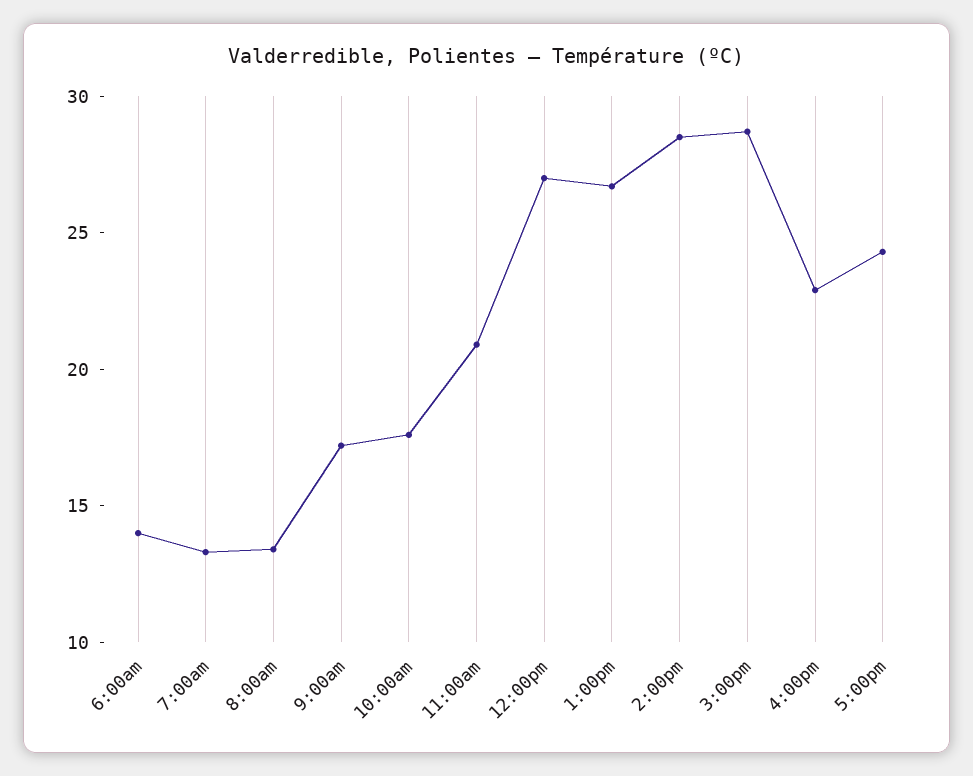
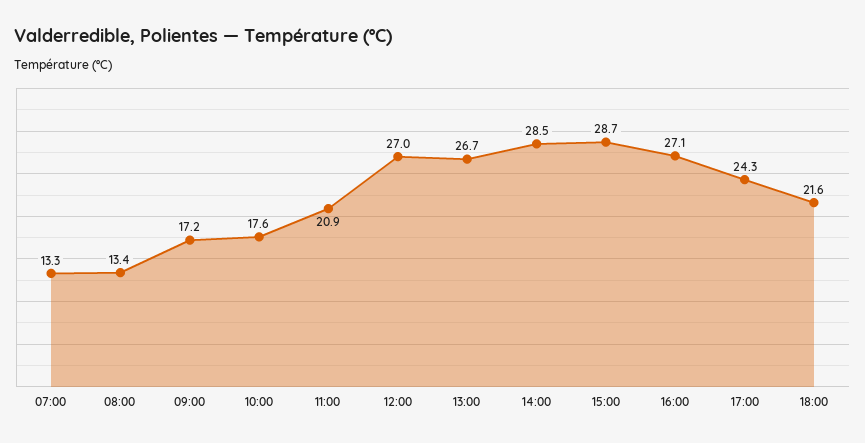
6:00am: 14 -> none
4:00pm: 23 -> 27.1
18:00: none -> 21.6

